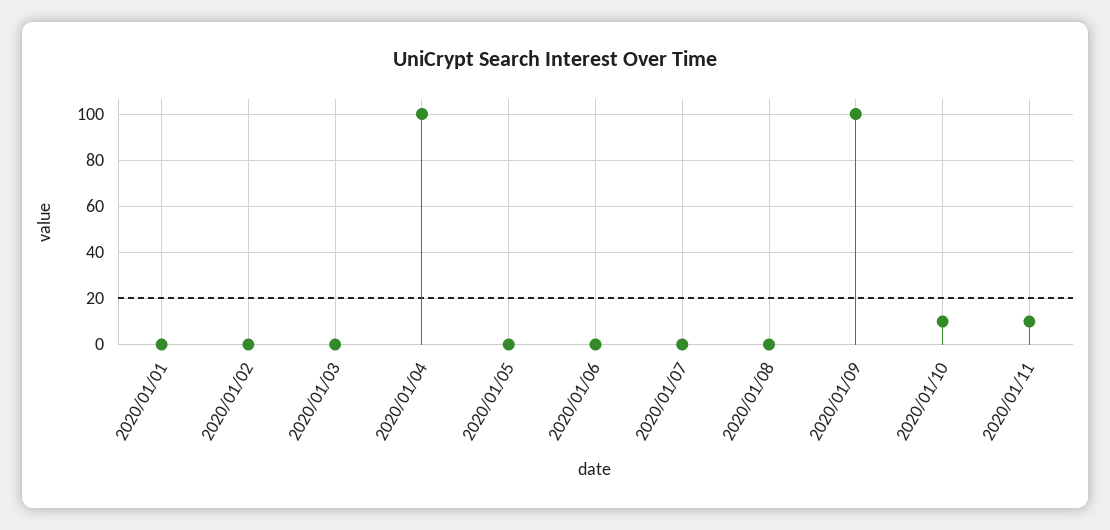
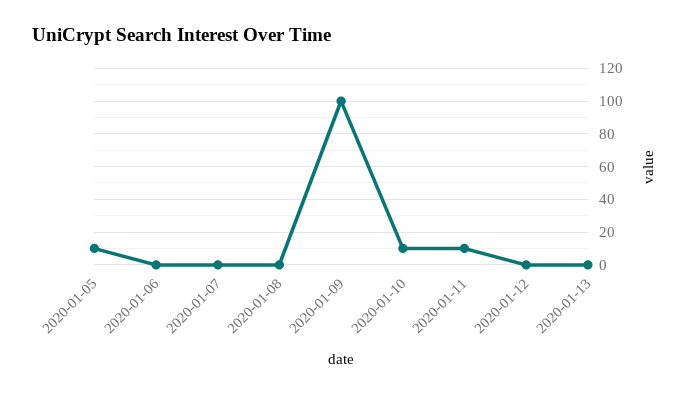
2020/01/01: 0 -> none
2020/01/02: 0 -> none
2020/01/03: 0 -> none
2020/01/04: 100 -> none
2020/01/05: 0 -> 10
2020-01-12: none -> 0
2020-01-13: none -> 0

